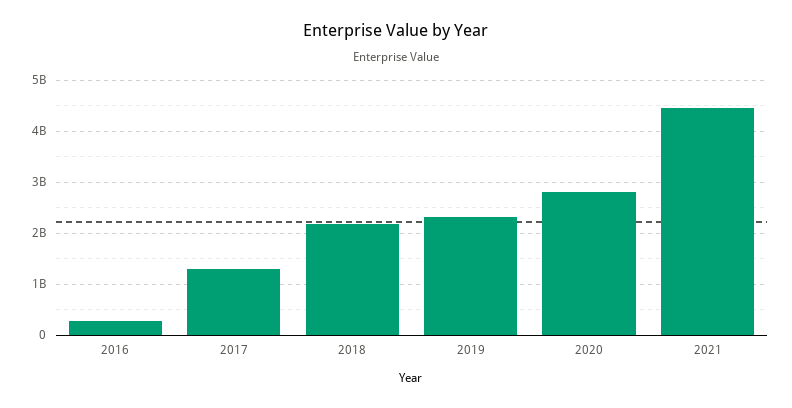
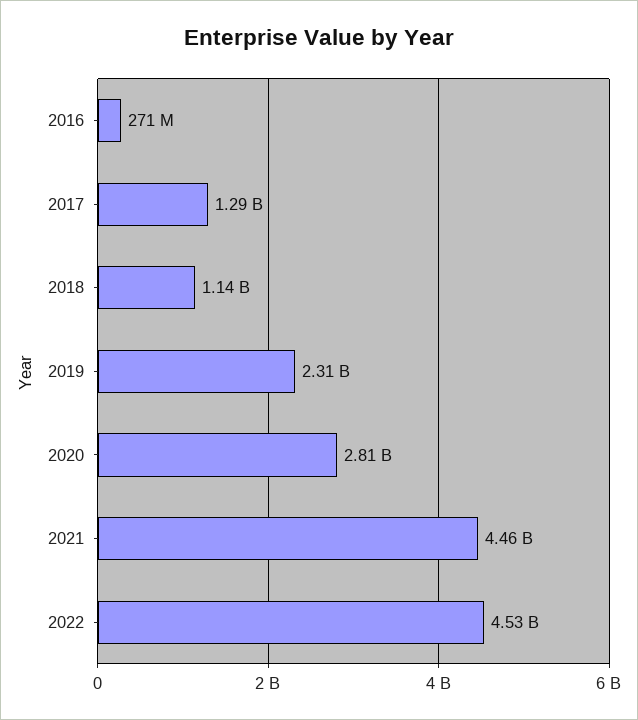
2018: 2200000000 -> 1140000000
2022: none -> 4530000000

